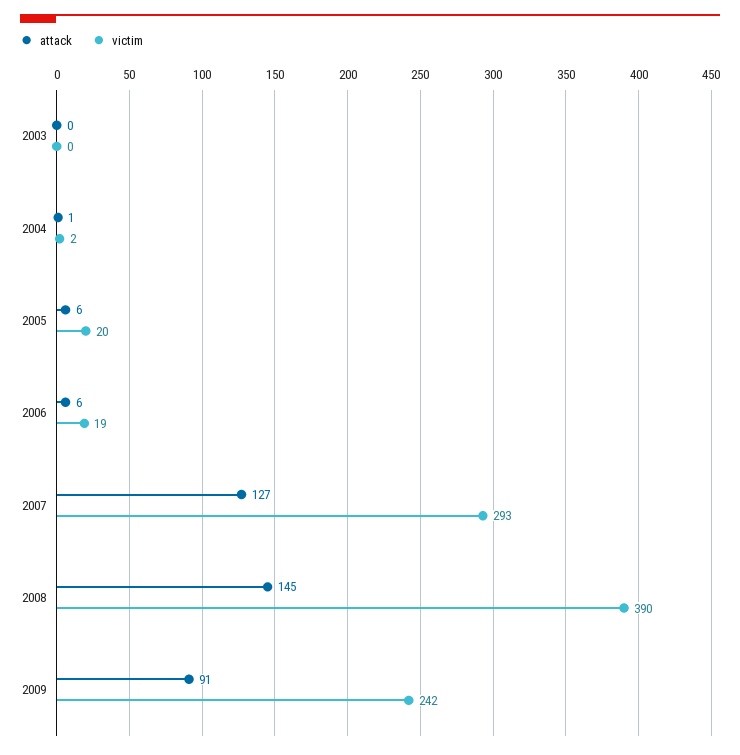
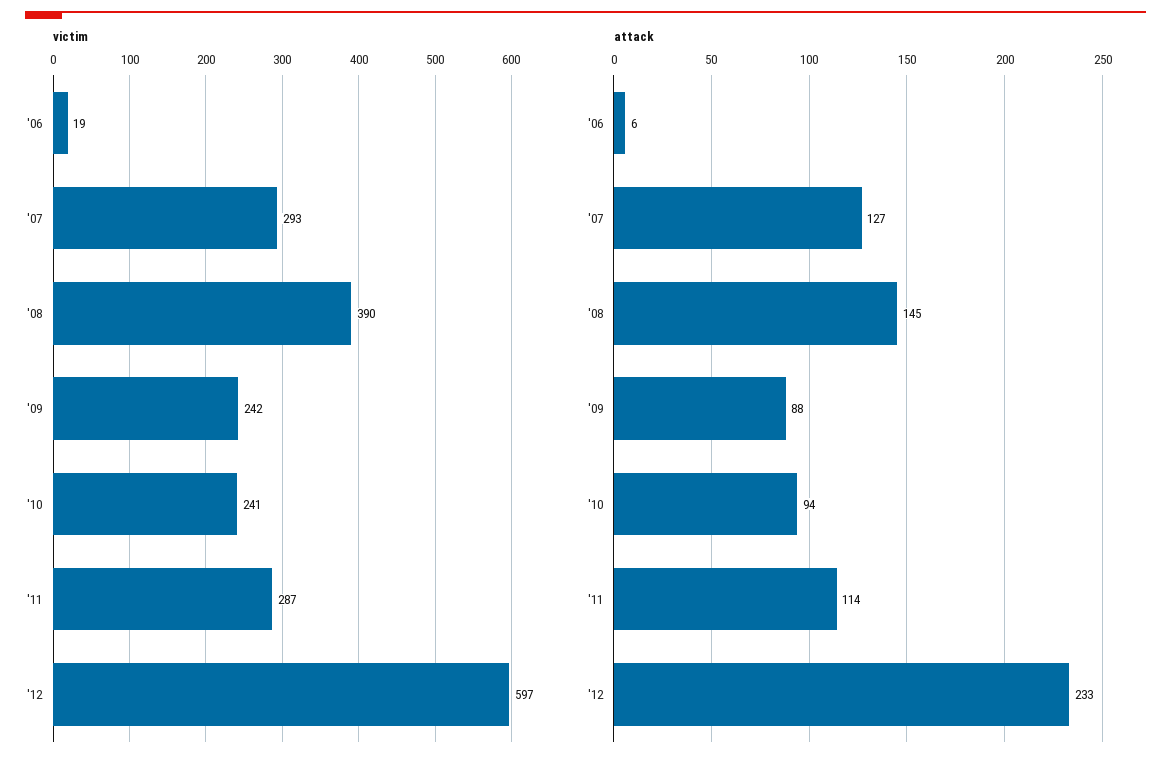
attack, 2003: 0 -> none
victim, 2003: 0 -> none
attack, 2004: 1 -> none
victim, 2004: 2 -> none
attack, 2005: 6 -> none
victim, 2005: 20 -> none
attack, 2009: 91 -> 88
victim, '10: none -> 241
victim, '11: none -> 287
victim, '12: none -> 597
attack, '10: none -> 94
attack, '11: none -> 114
attack, '12: none -> 233

